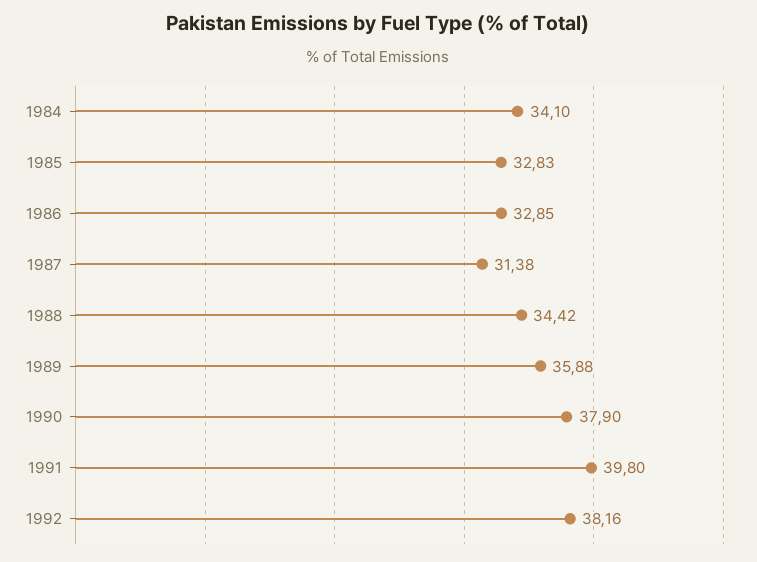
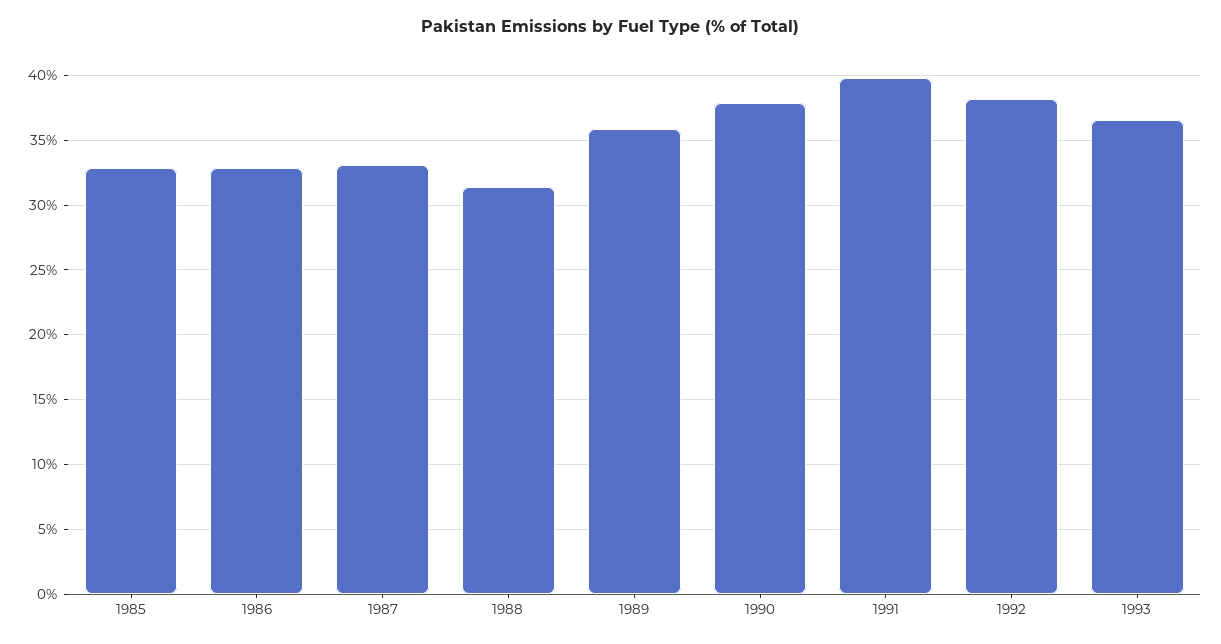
1984: 34.1 -> none
1987: 31.38 -> 33
1988: 34.42 -> 31.5
1993: none -> 36.5

